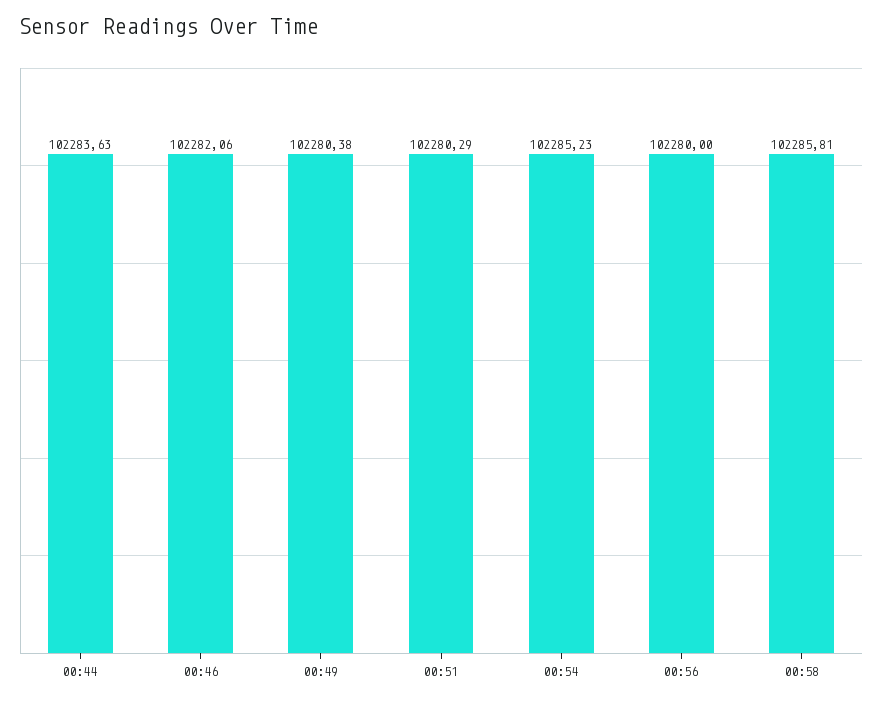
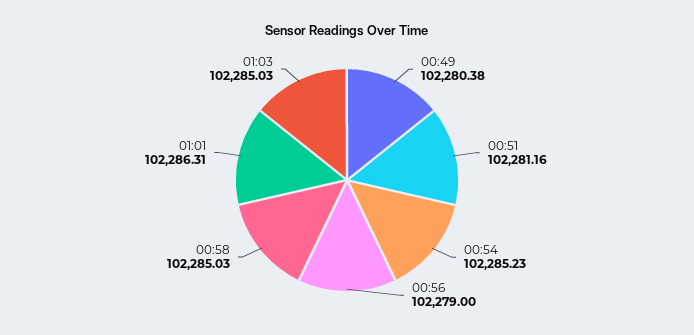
00:44: 102283.63 -> none
00:46: 102282.06 -> none
00:51: 102280.29 -> 102281.16
00:56: 102280 -> 102279
00:58: 102285.81 -> 102285.03
01:01: none -> 102286.31
01:03: none -> 102285.03

